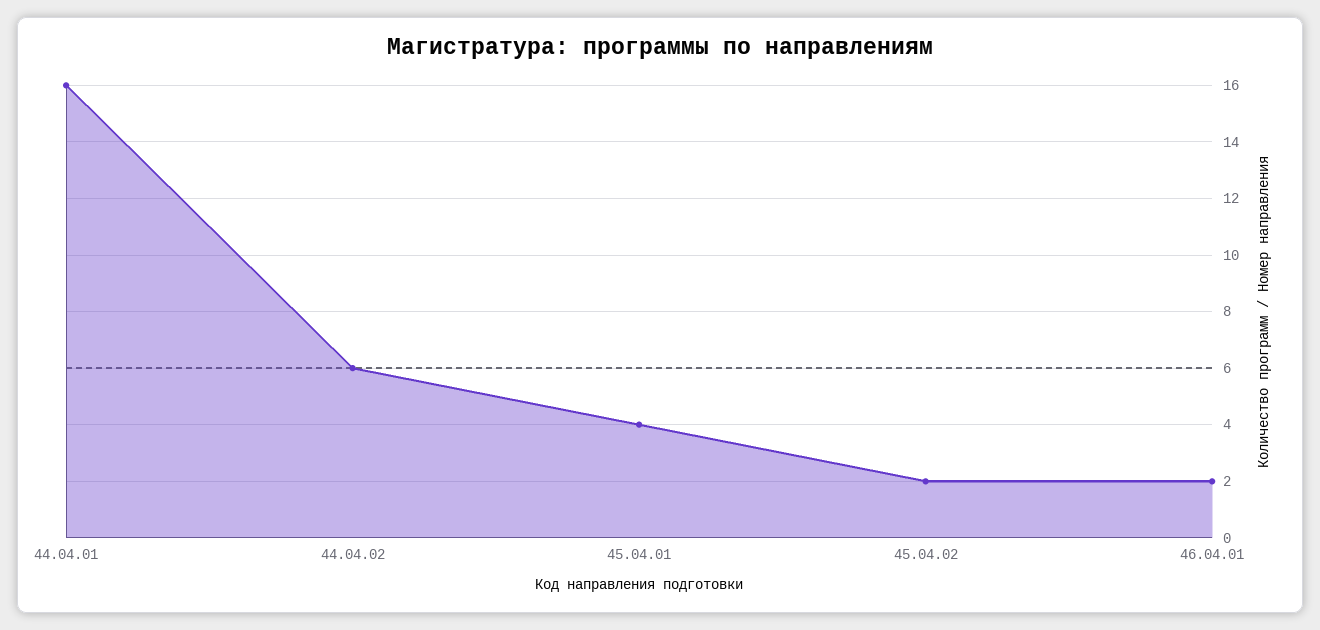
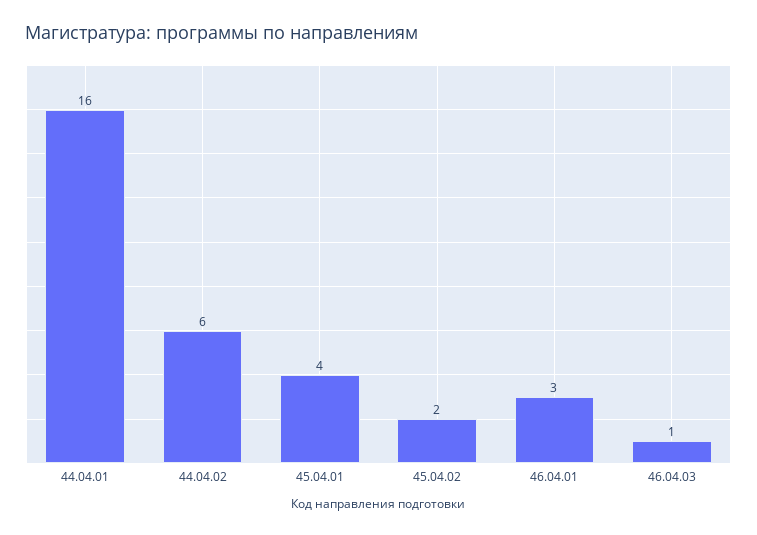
46.04.01: 2 -> 3
46.04.03: none -> 1

